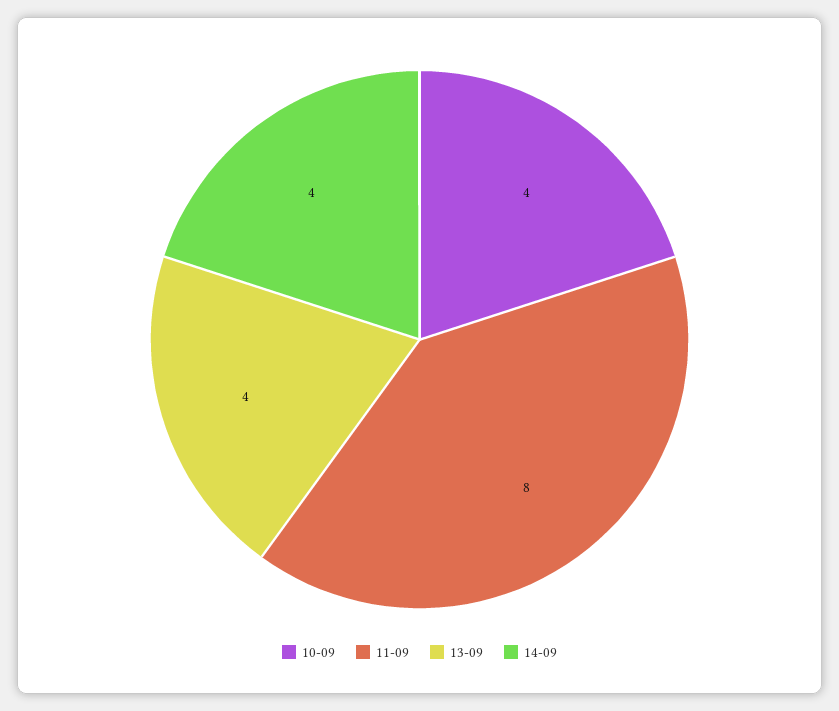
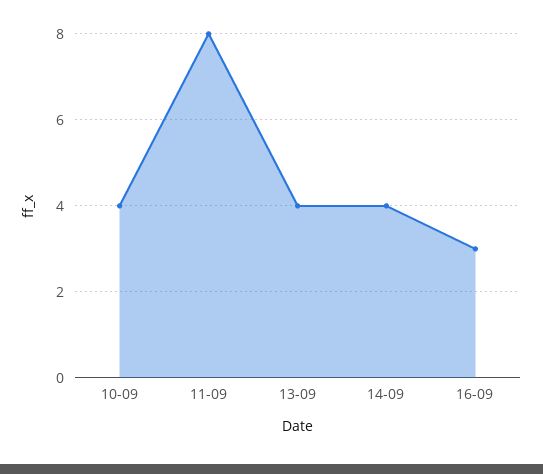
16-09: none -> 3

